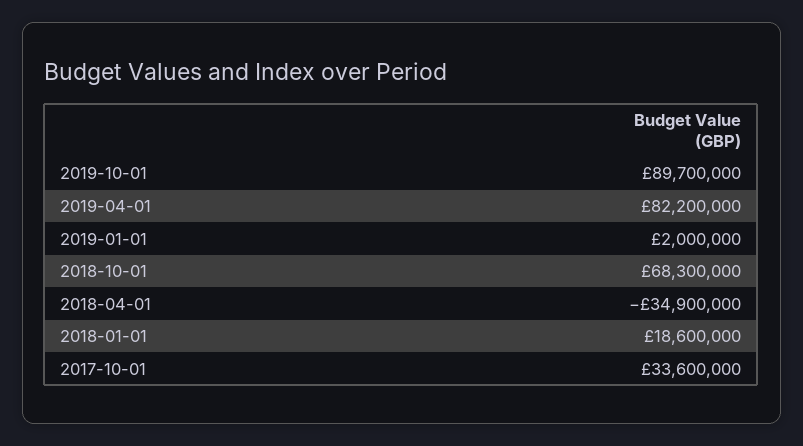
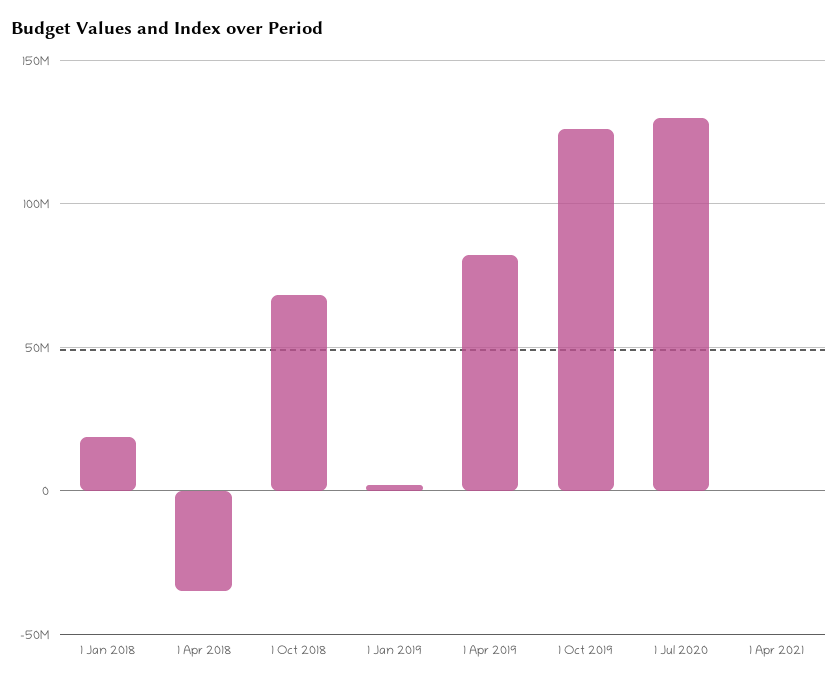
2019-10-01: 89700000 -> 125000000
2017-10-01: 33600000 -> none
1 Jul 2020: none -> 130000000
1 Apr 2021: none -> 0

